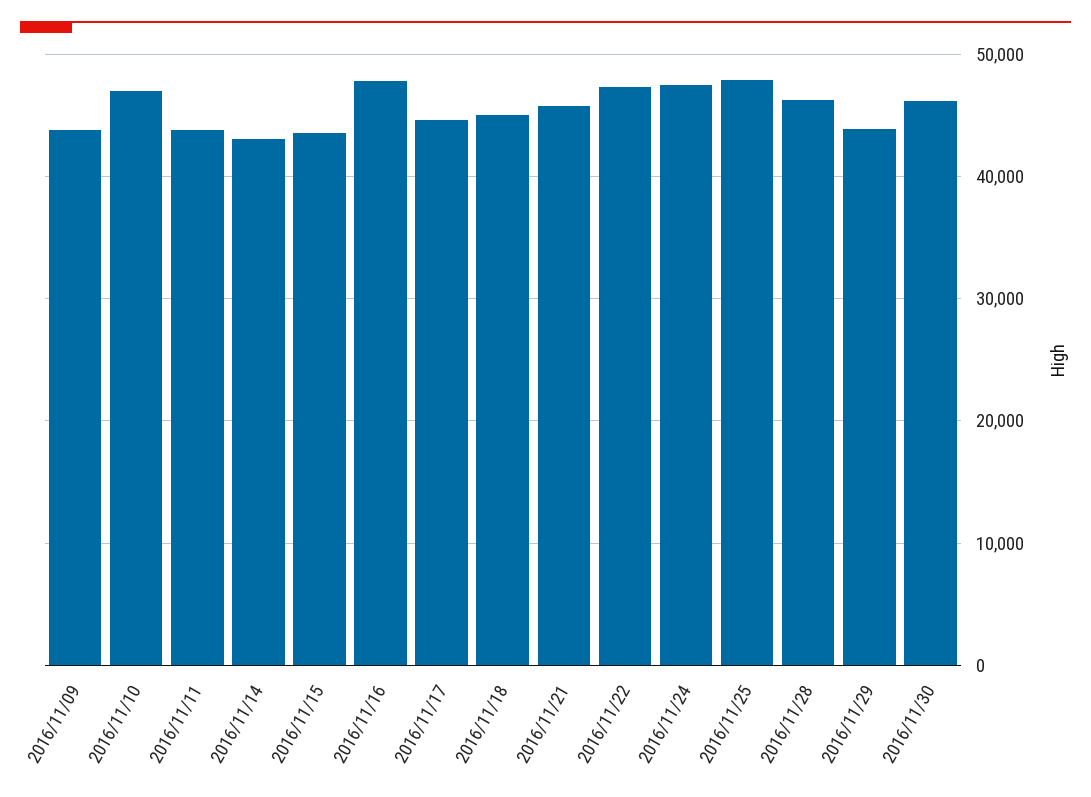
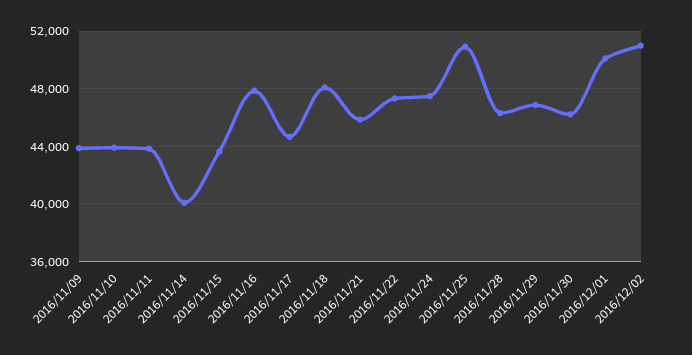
2016/11/10: 47000 -> 44000
2016/11/14: 43000 -> 40000
2016/11/18: 45000 -> 48000
2016/11/25: 48000 -> 51000
2016/11/29: 44000 -> 47000
2016/12/01: none -> 50000
2016/12/02: none -> 51000

